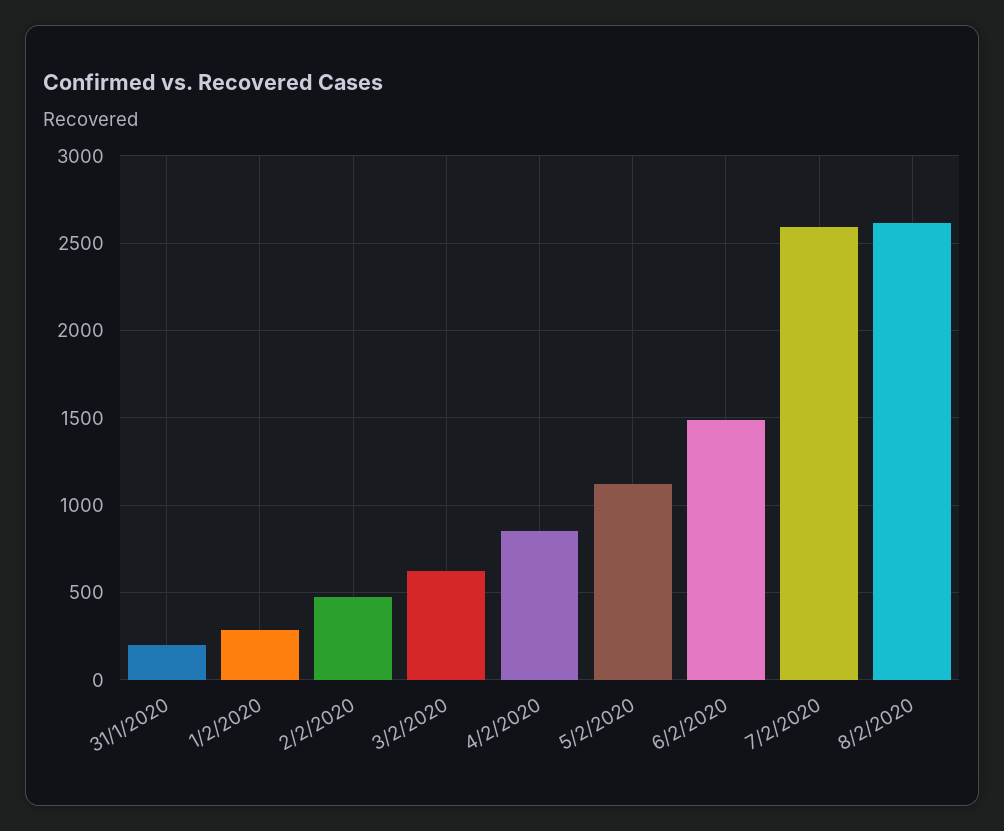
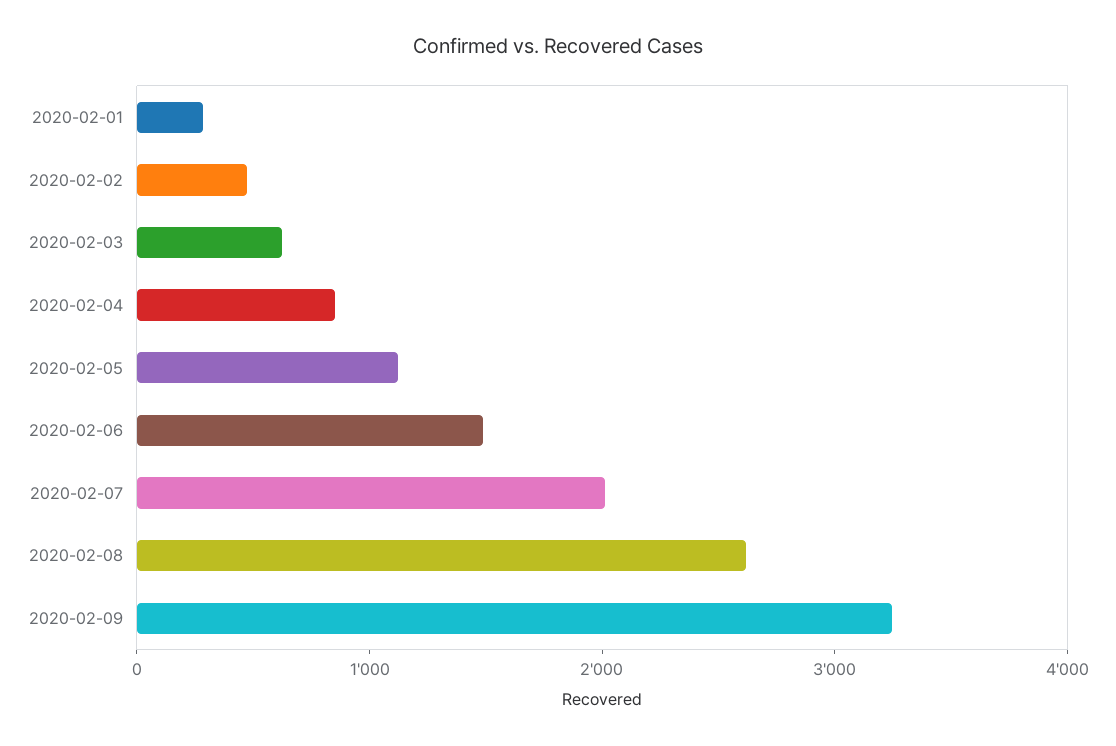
31/1/2020: 200 -> none
7/2/2020: 2600 -> 2000
2020-02-09: none -> 3200

